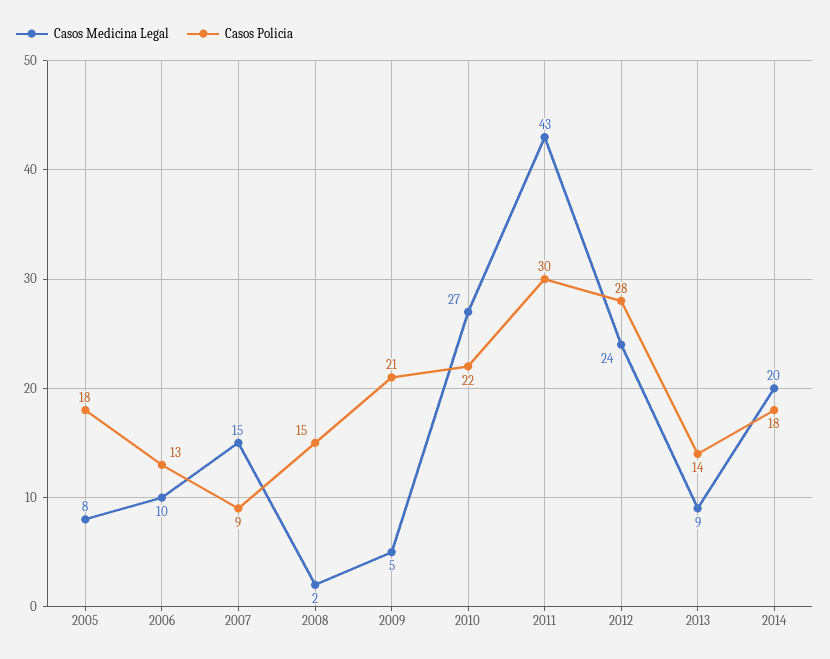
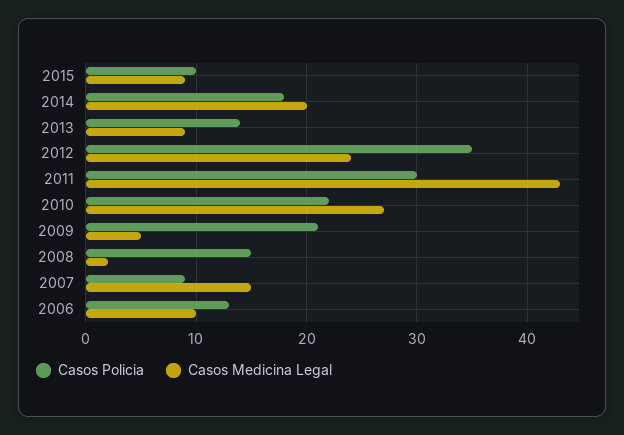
Casos Medicina Legal, 2005: 8 -> none
Casos Policia, 2005: 18 -> none
Casos Policia, 2012: 28 -> 35
Casos Policia, 2015: none -> 10
Casos Medicina Legal, 2015: none -> 9

